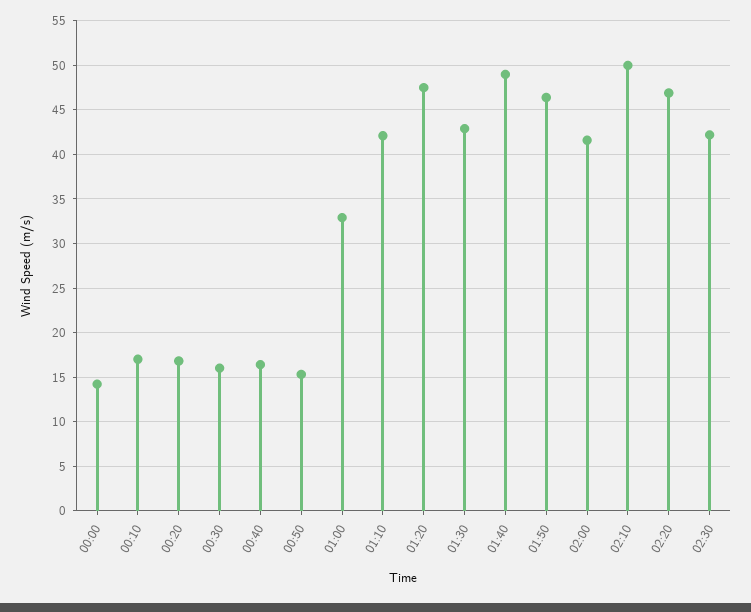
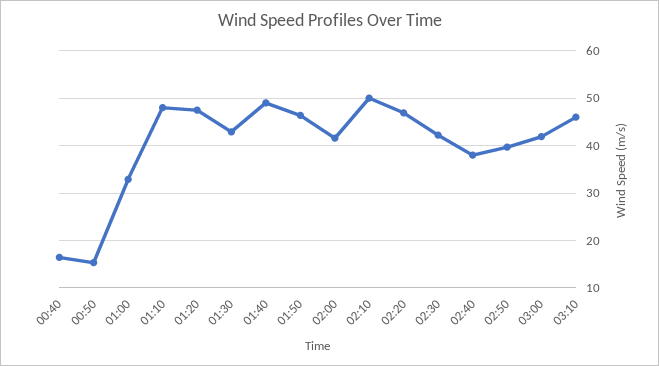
00:00: 14 -> none
00:10: 17 -> none
00:20: 17 -> none
00:30: 16 -> none
01:10: 42 -> 48
02:40: none -> 38
02:50: none -> 40
03:00: none -> 42
03:10: none -> 46

